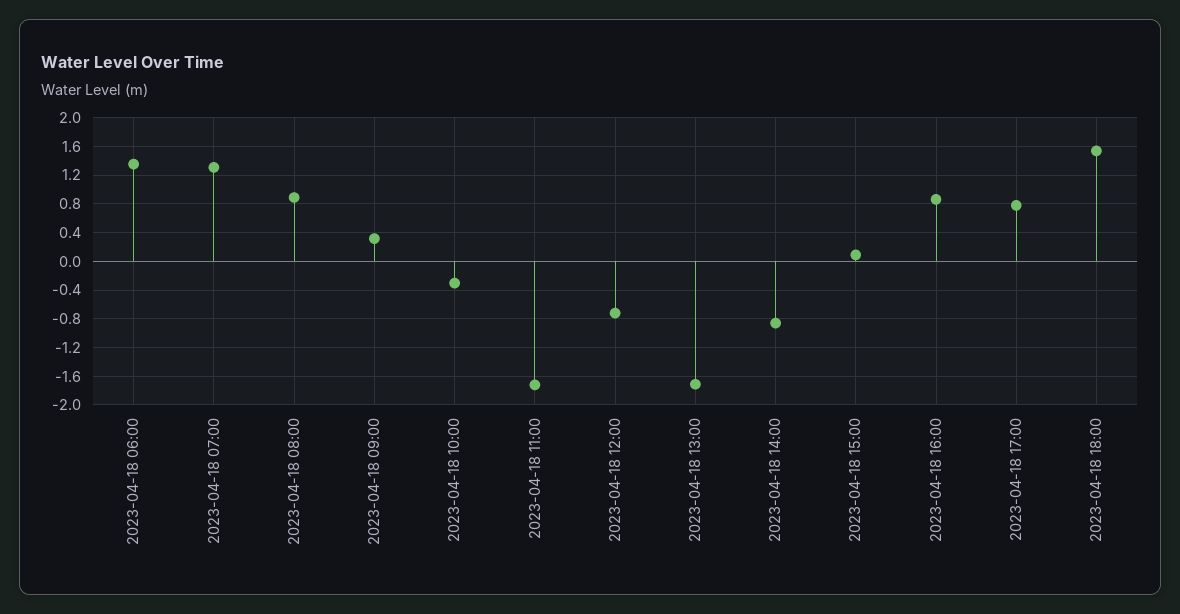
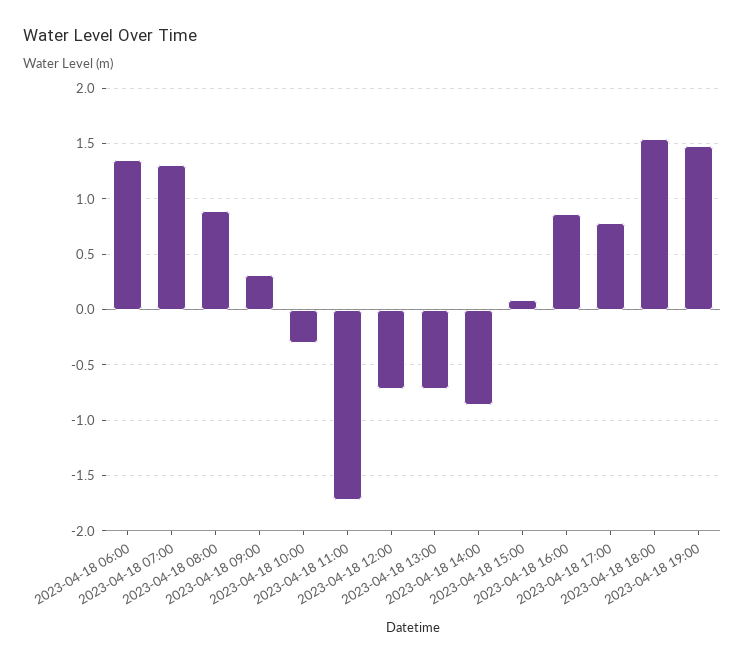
2023-04-18 13:00: -1.7 -> -0.7
2023-04-18 19:00: none -> 1.5

